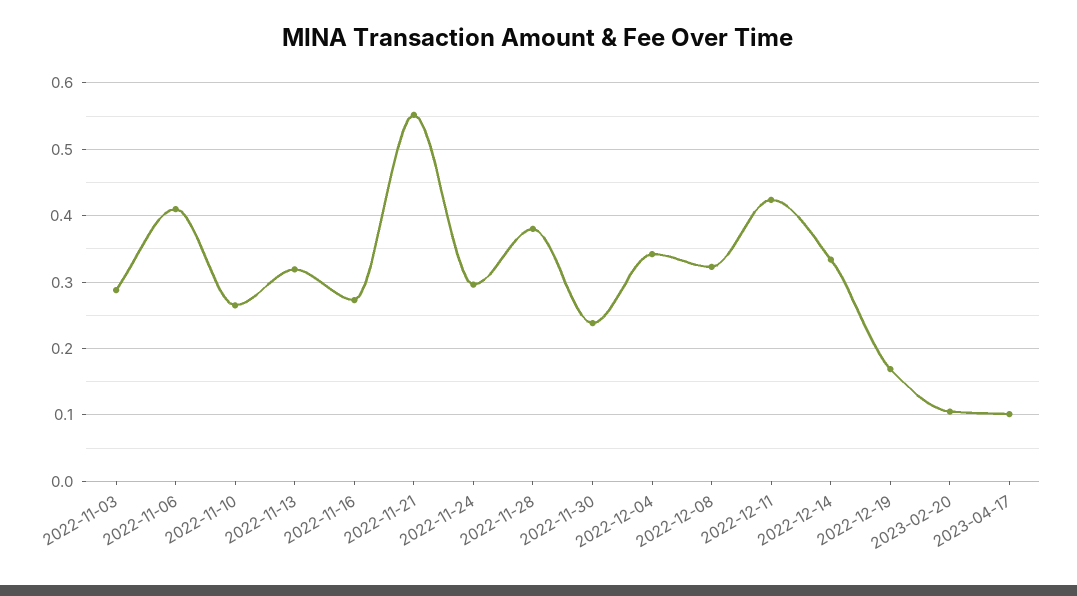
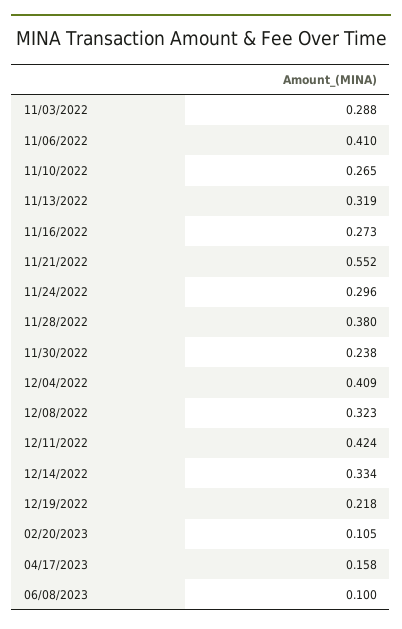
2022-12-04: 0.34 -> 0.409
2022-12-19: 0.17 -> 0.218
2023-04-17: 0.1 -> 0.158
06/08/2023: none -> 0.1

